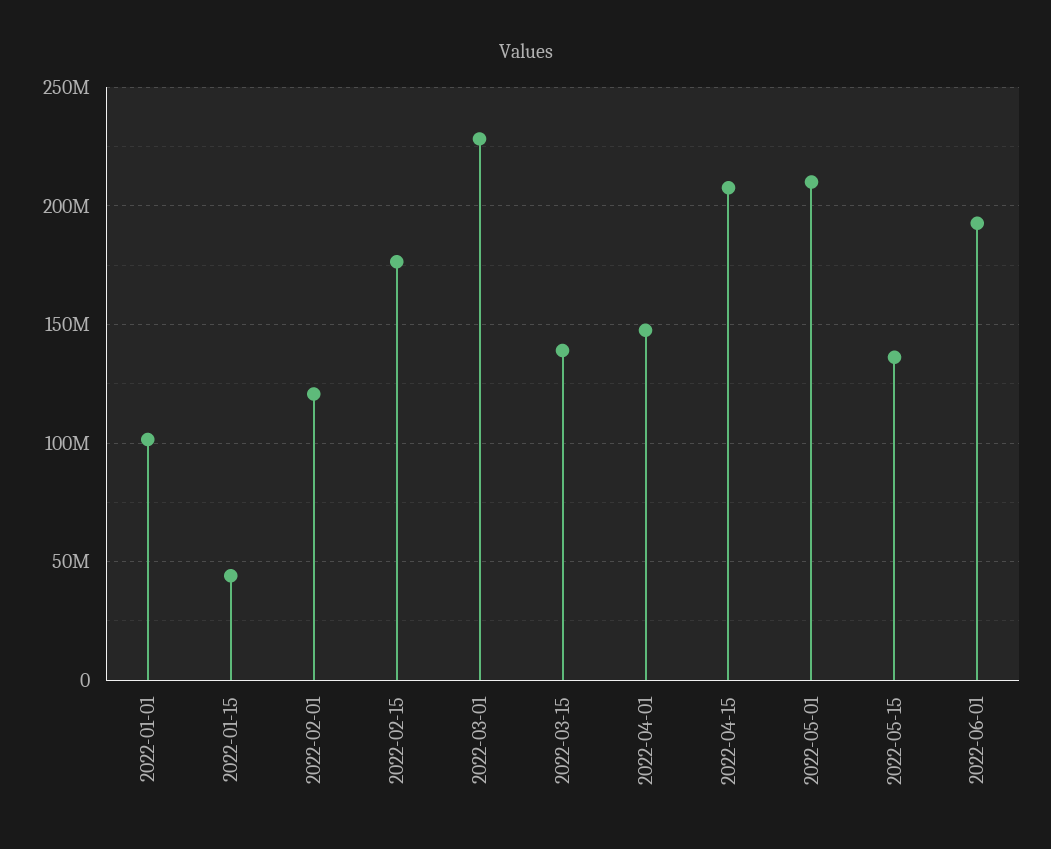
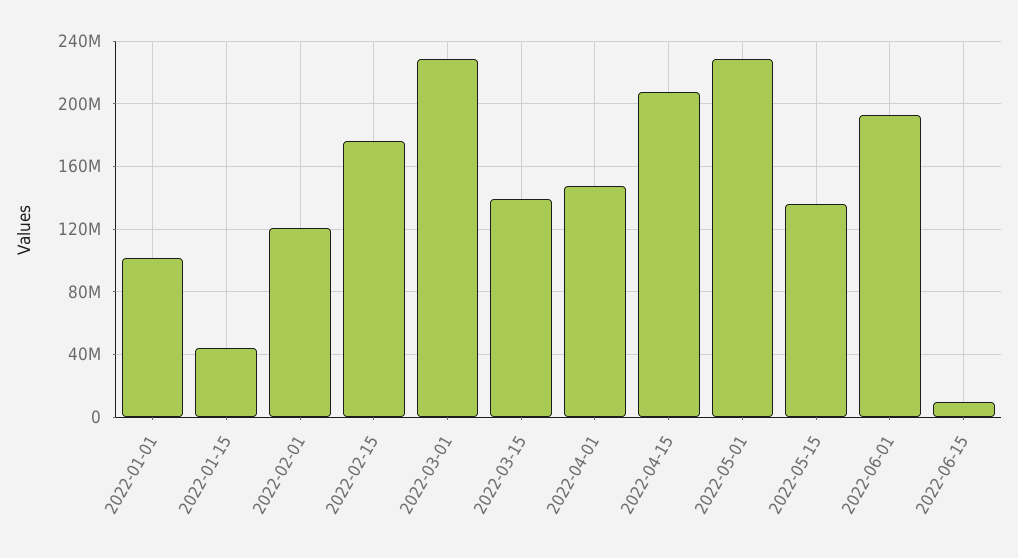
2022-05-01: 210000000 -> 230000000
2022-06-15: none -> 10000000

